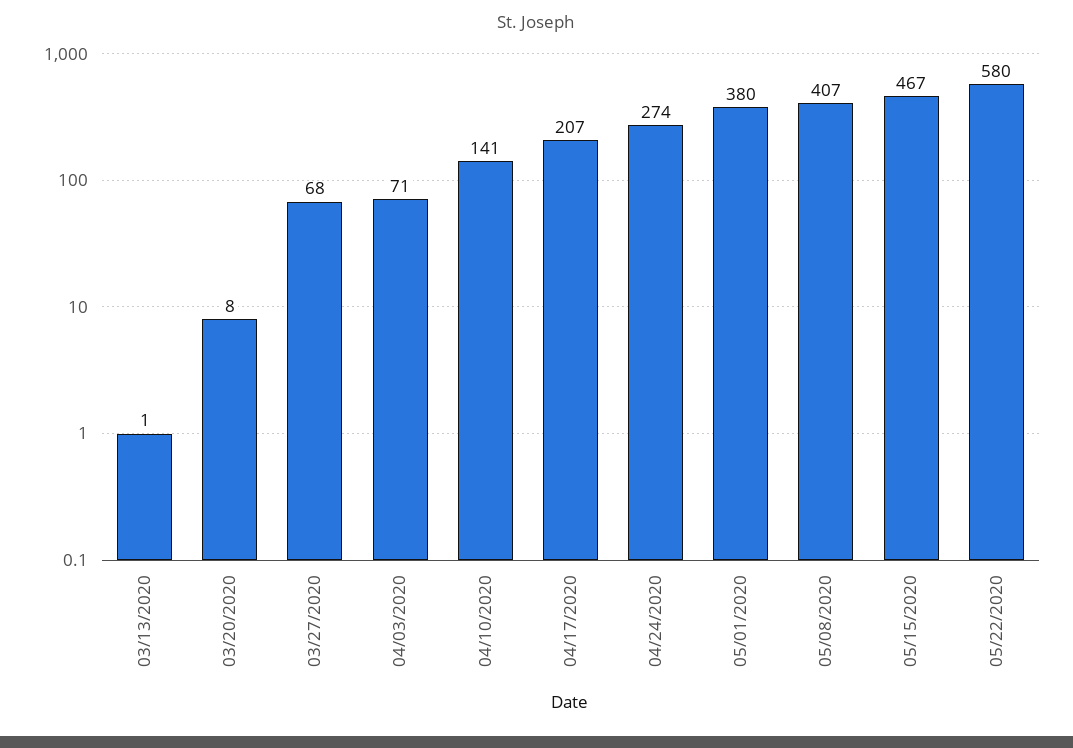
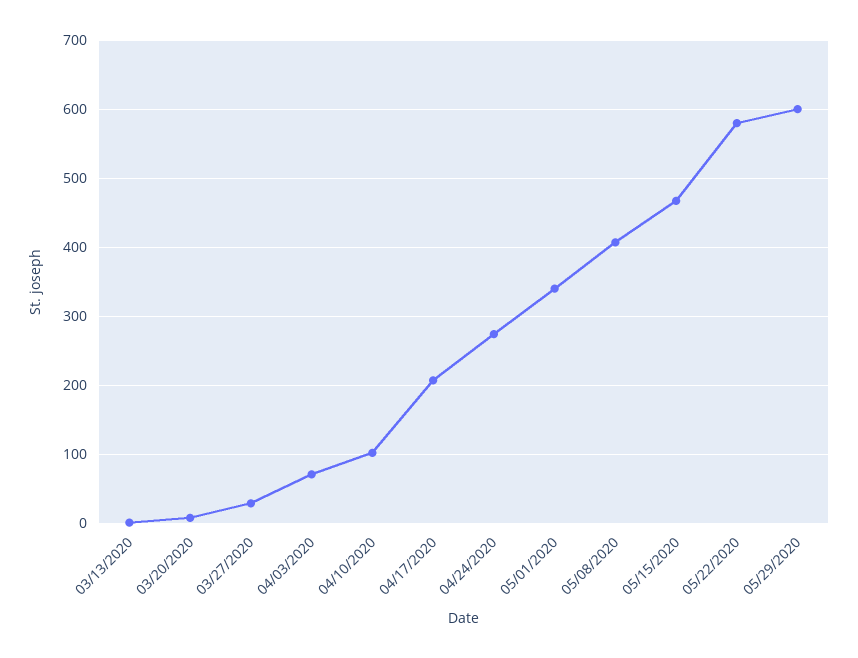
03/27/2020: 68 -> 30
04/10/2020: 141 -> 100
05/01/2020: 380 -> 340
05/29/2020: none -> 600

